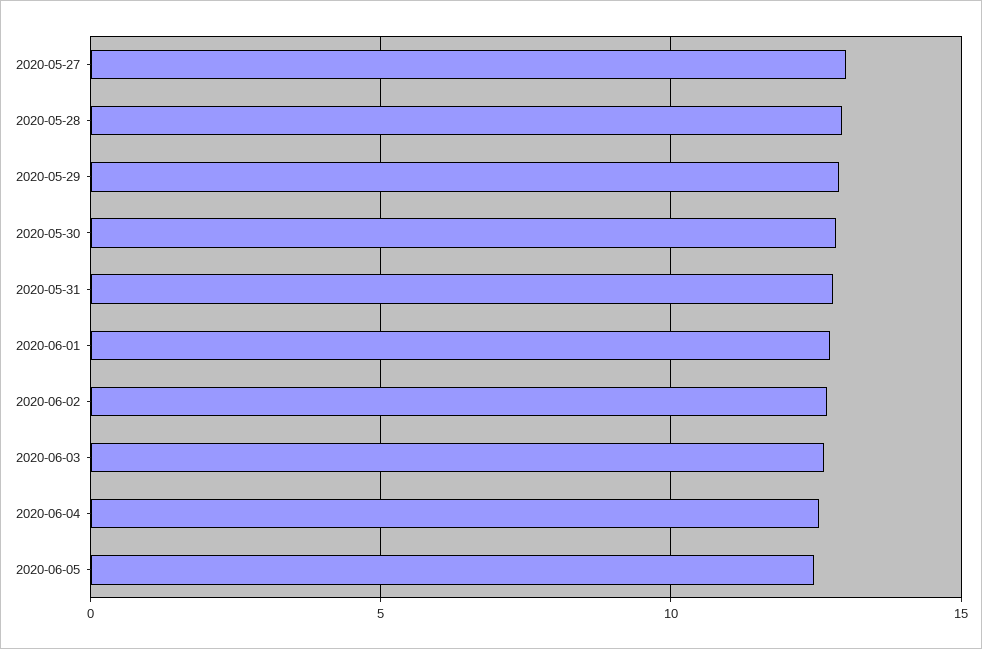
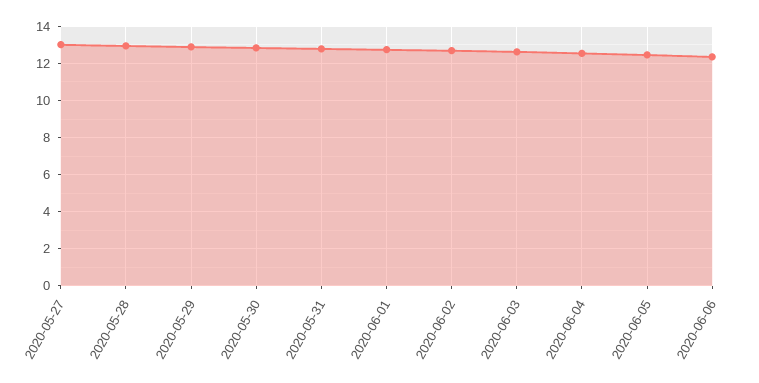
2020-06-06: none -> 12.5

